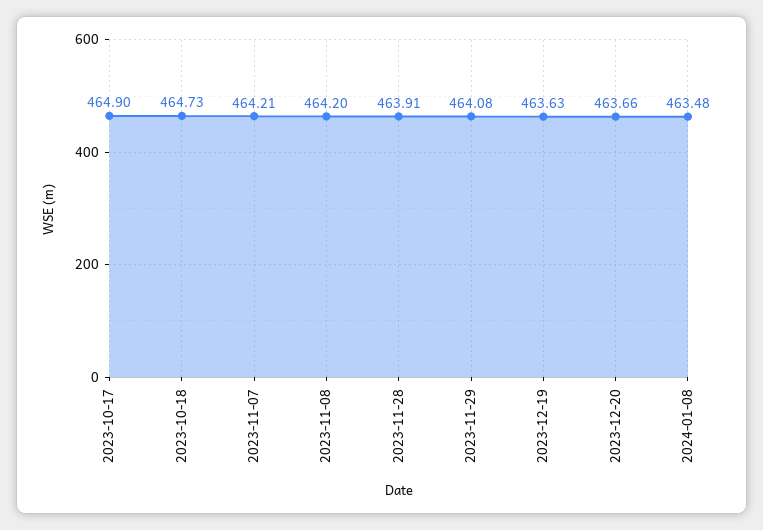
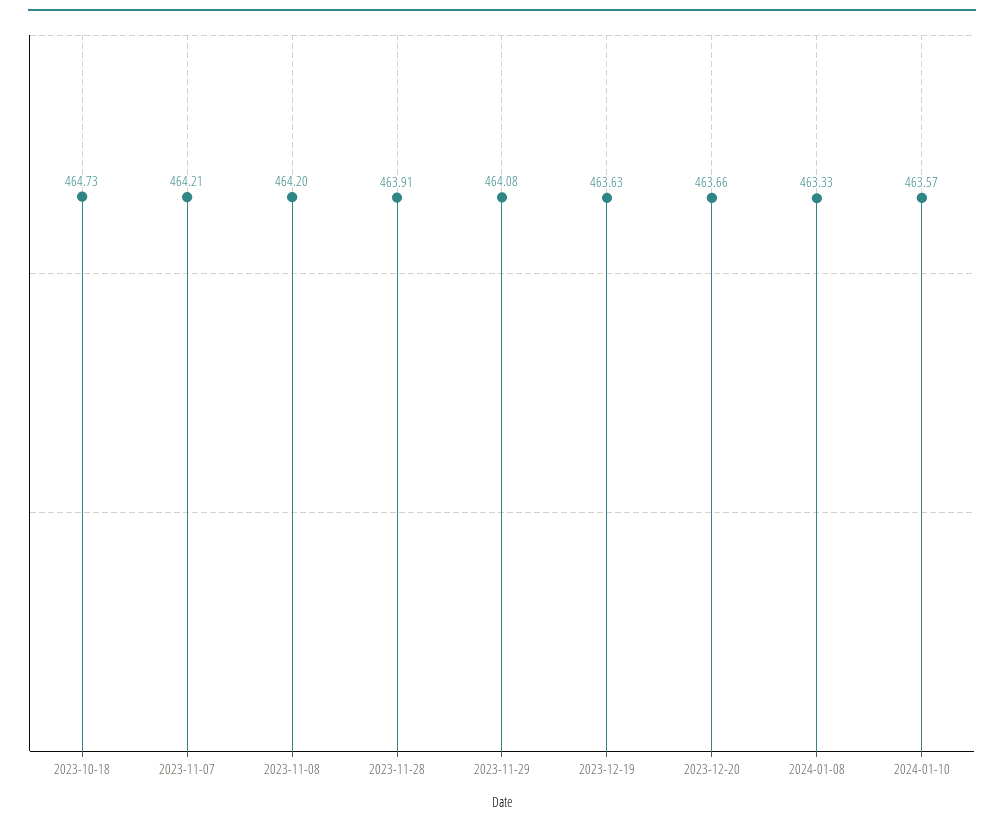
2023-10-17: 464.9 -> none
2024-01-08: 463.48 -> 463.33
2024-01-10: none -> 463.57

